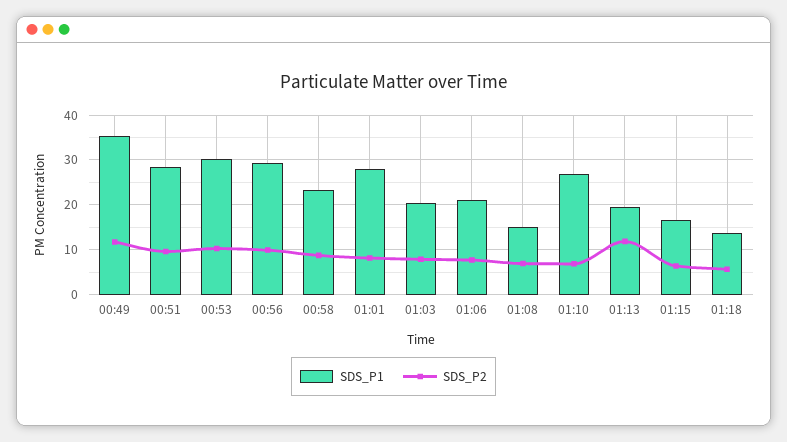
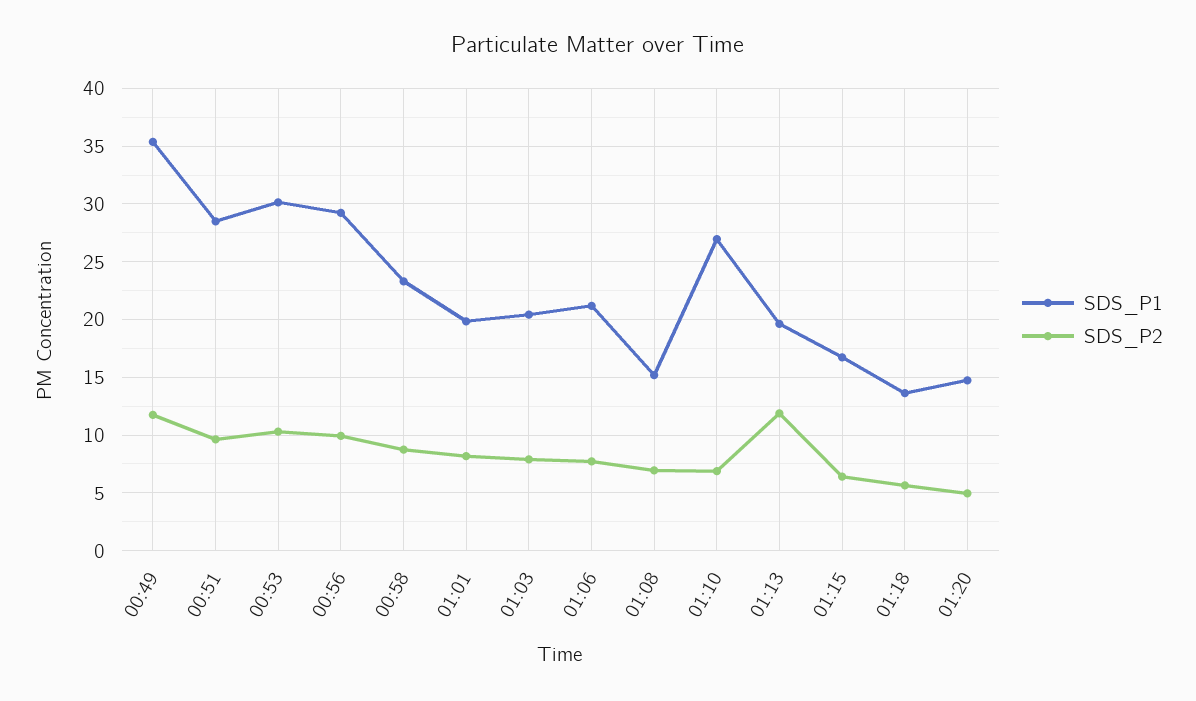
SDS_P1, 01:01: 28 -> 20
SDS_P1, 01:20: none -> 15
SDS_P2, 01:20: none -> 5

